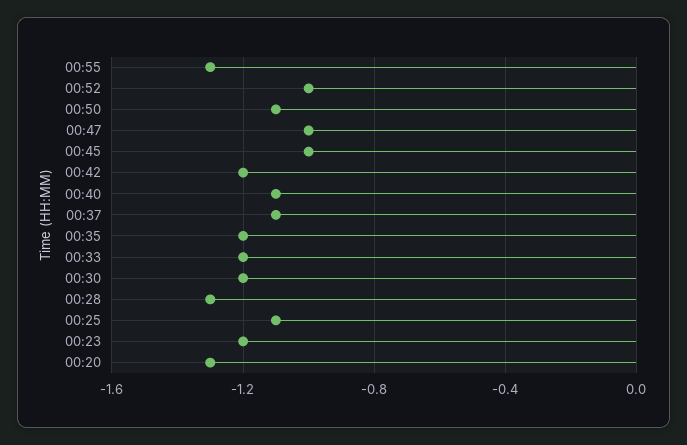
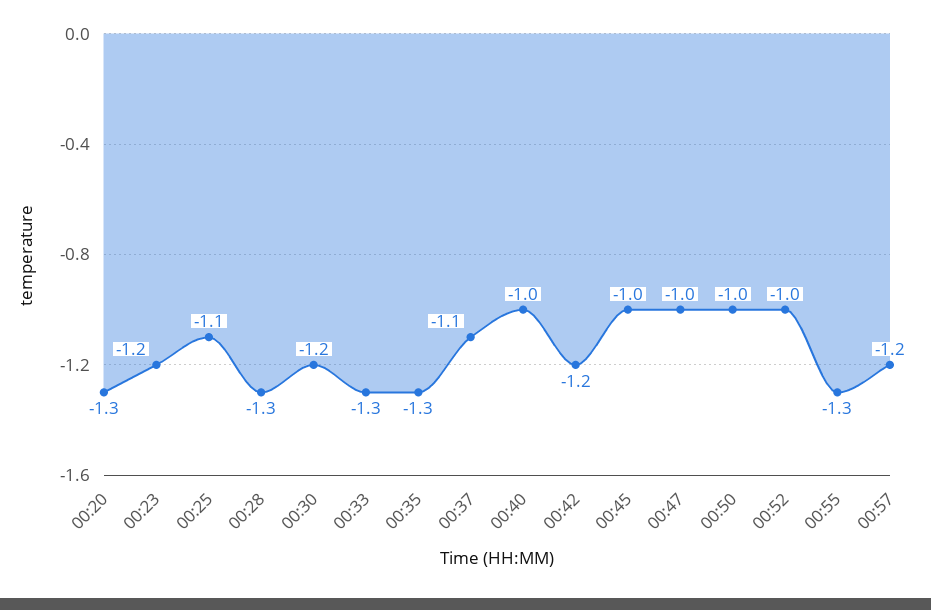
00:50: -1.1 -> -1
00:40: -1.1 -> -1
00:35: -1.2 -> -1.3
00:33: -1.2 -> -1.3
00:57: none -> -1.2

